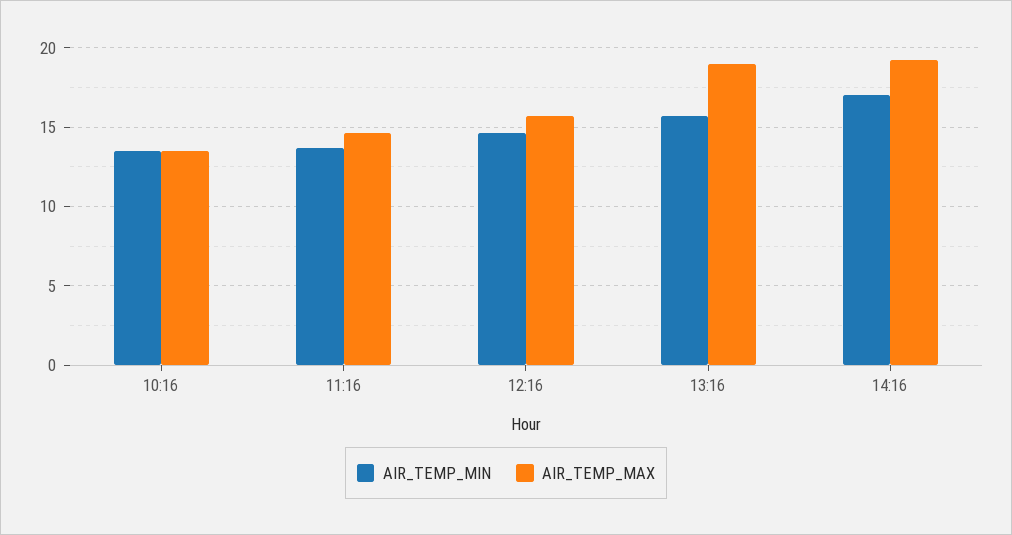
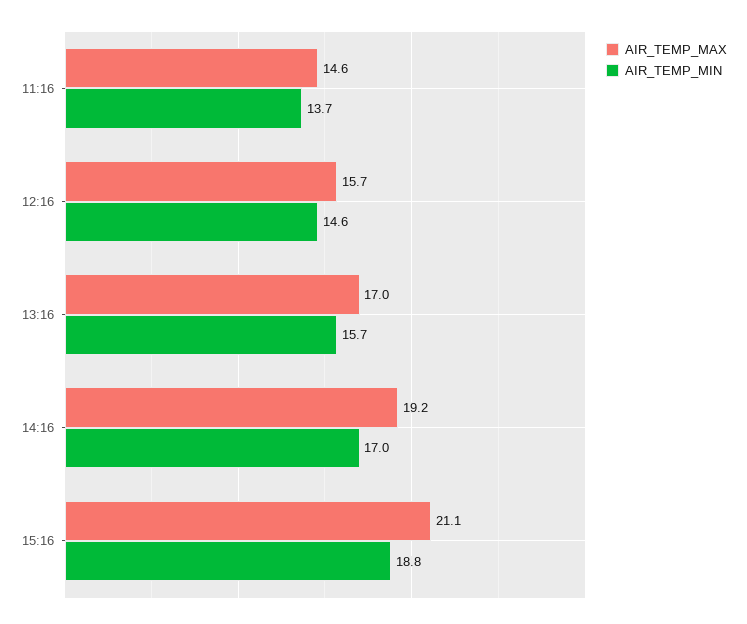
AIR_TEMP_MIN, 10:16: 13.5 -> none
AIR_TEMP_MAX, 10:16: 13.5 -> none
AIR_TEMP_MAX, 13:16: 19 -> 17
AIR_TEMP_MAX, 15:16: none -> 21.1
AIR_TEMP_MIN, 15:16: none -> 18.8

